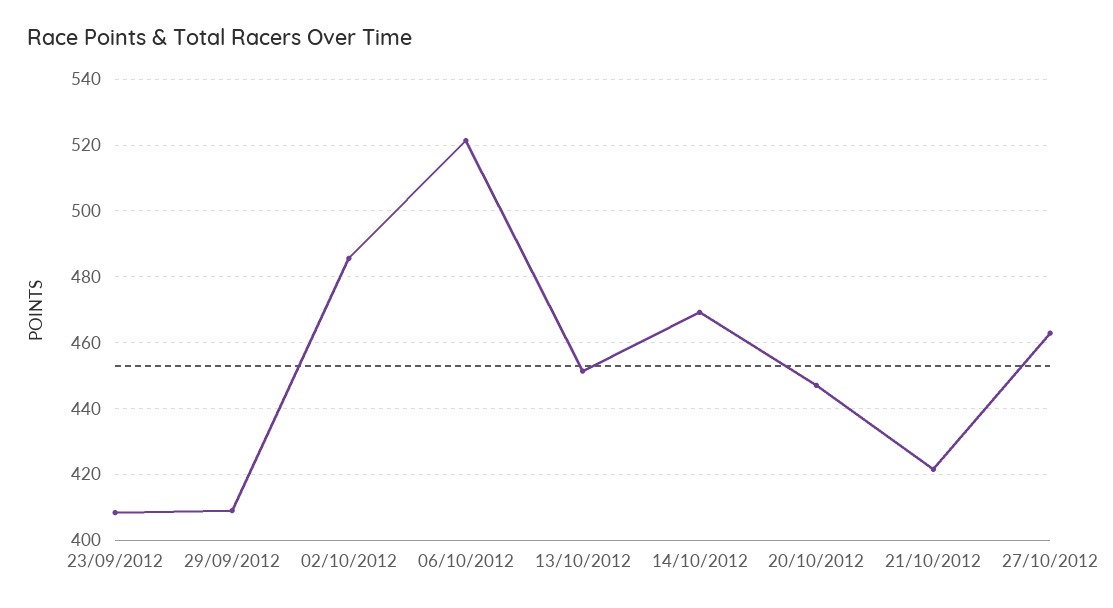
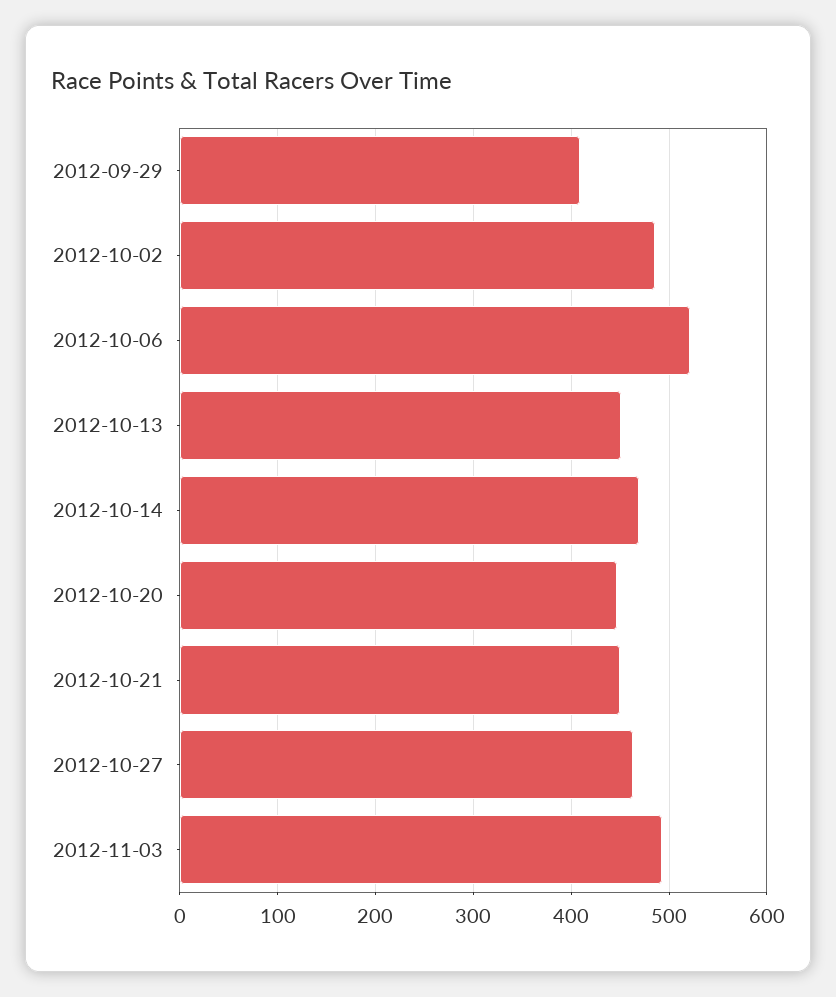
23/09/2012: 408 -> none
21/10/2012: 422 -> 450
2012-11-03: none -> 490

